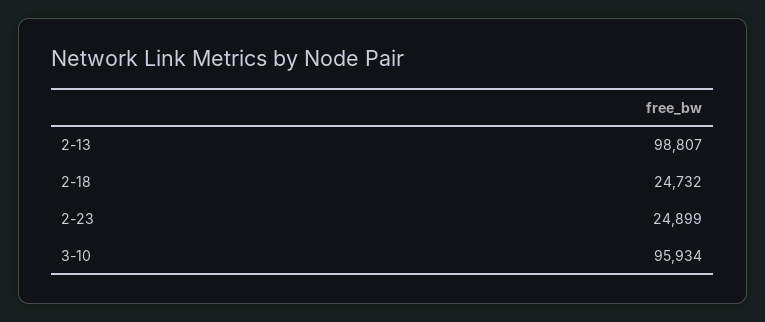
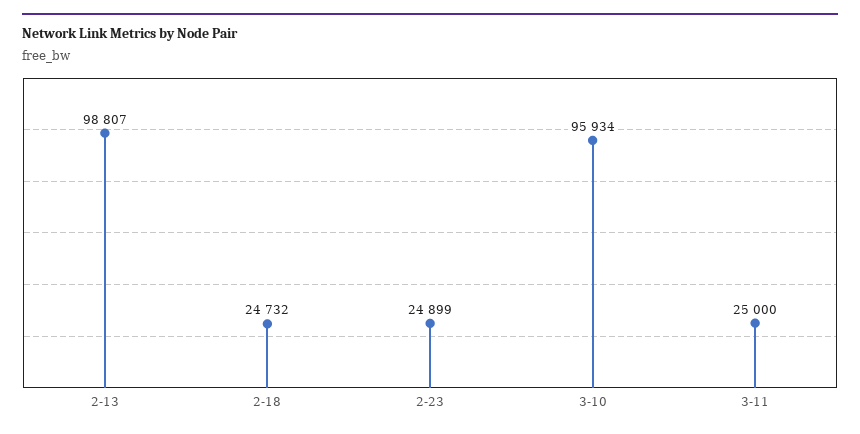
3-11: none -> 25000

